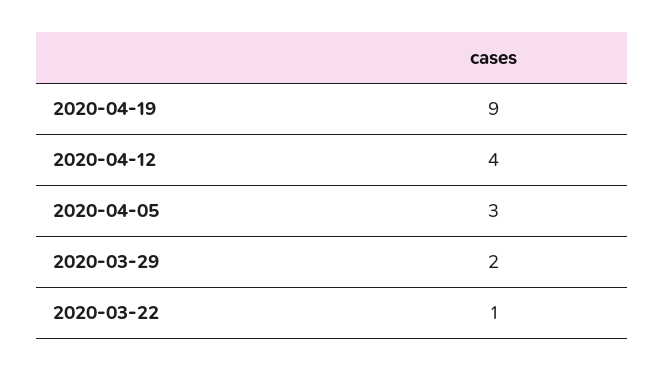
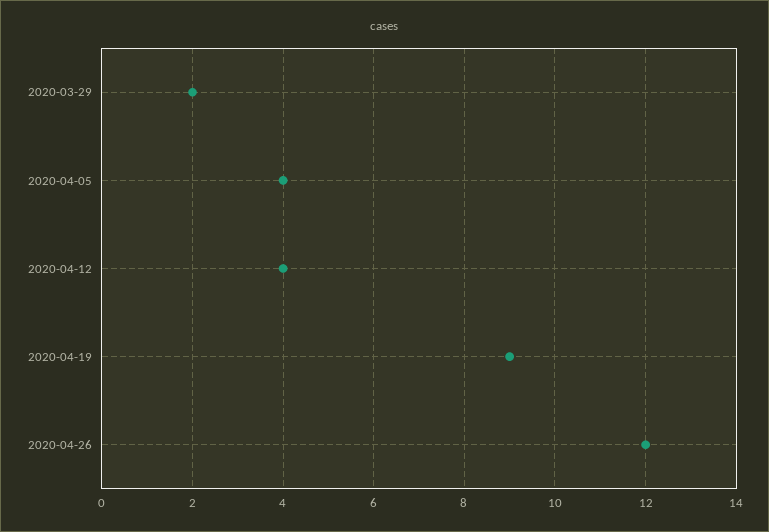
2020-04-05: 3 -> 4
2020-03-22: 1 -> none
2020-04-26: none -> 12

